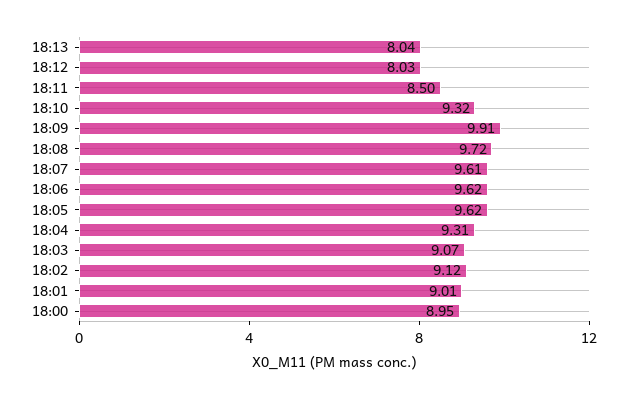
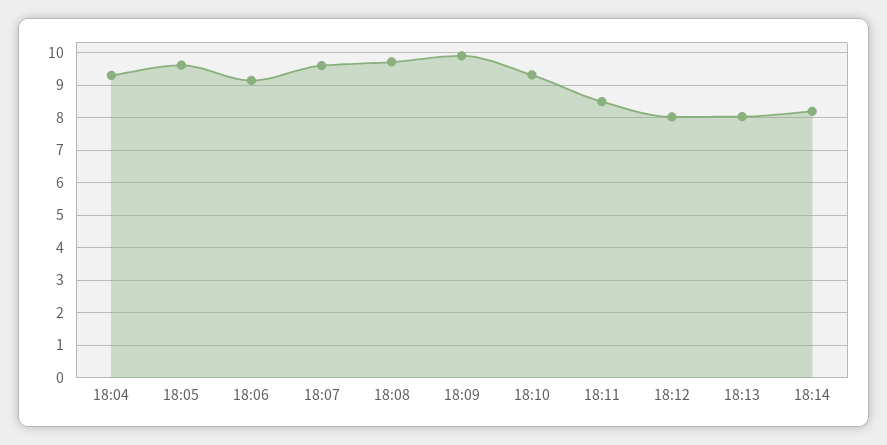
18:06: 9.62 -> 9.2
18:03: 9.07 -> none
18:02: 9.12 -> none
18:01: 9.01 -> none
18:00: 8.95 -> none
18:14: none -> 8.2

